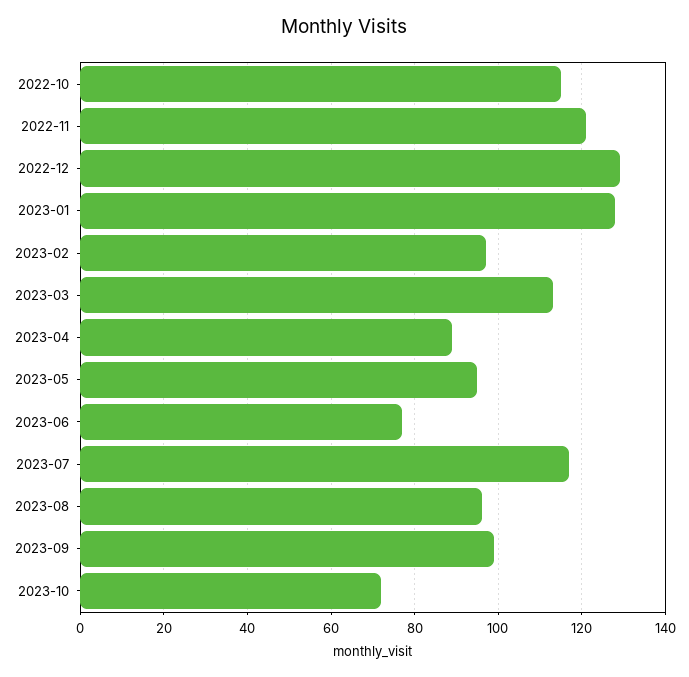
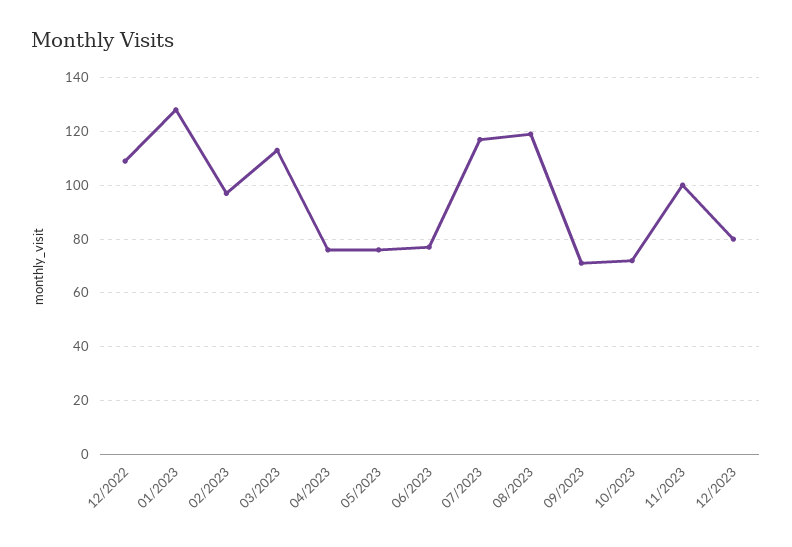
2022-10: 115 -> none
2022-11: 120 -> none
2022-12: 130 -> 110
2023-04: 90 -> 75
2023-05: 95 -> 75
2023-08: 95 -> 120
2023-09: 100 -> 70
11/2023: none -> 100
12/2023: none -> 80

